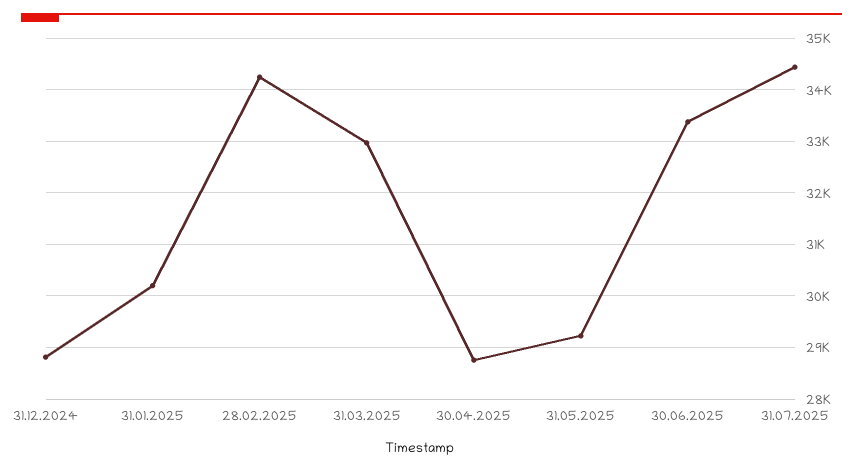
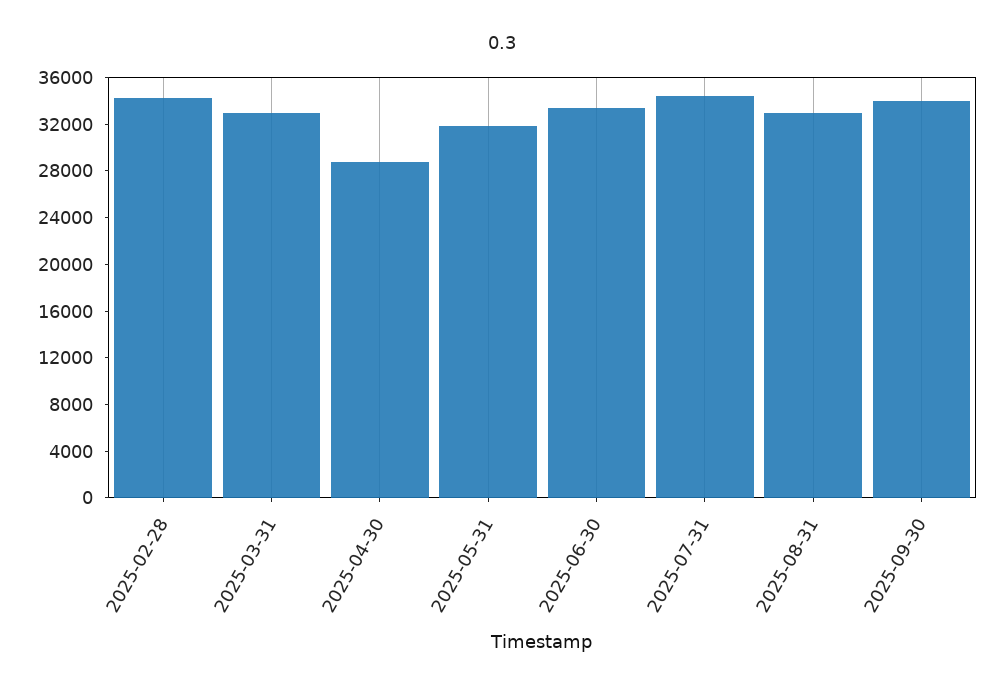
31.12.2024: 28800 -> none
31.01.2025: 30200 -> none
31.05.2025: 29200 -> 32000
2025-08-31: none -> 33000
2025-09-30: none -> 34000

